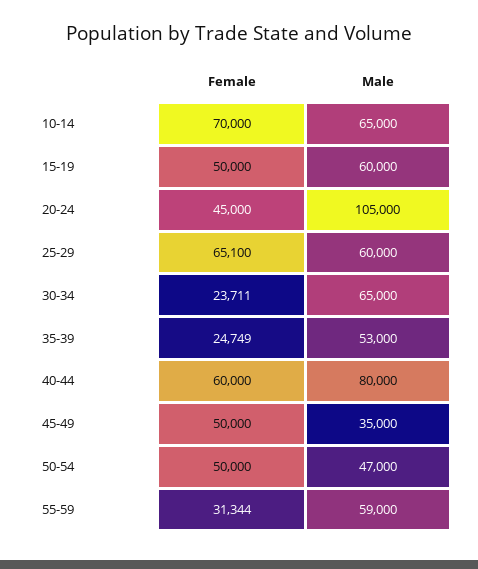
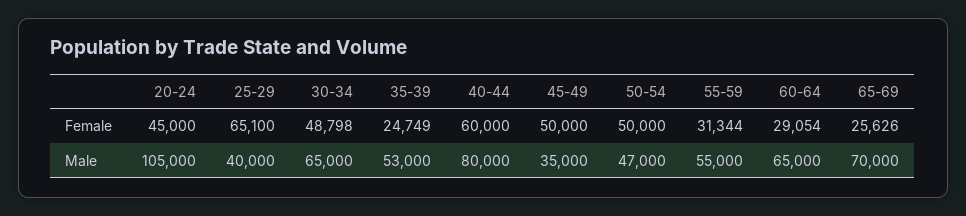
Female, 10-14: 70000 -> none
Male, 10-14: 65000 -> none
Female, 15-19: 50000 -> none
Male, 15-19: 60000 -> none
Male, 25-29: 60000 -> 40000
Female, 30-34: 23711 -> 48798
Male, 55-59: 59000 -> 55000
Female, 60-64: none -> 29054
Female, 65-69: none -> 25626
Male, 60-64: none -> 65000
Male, 65-69: none -> 70000

